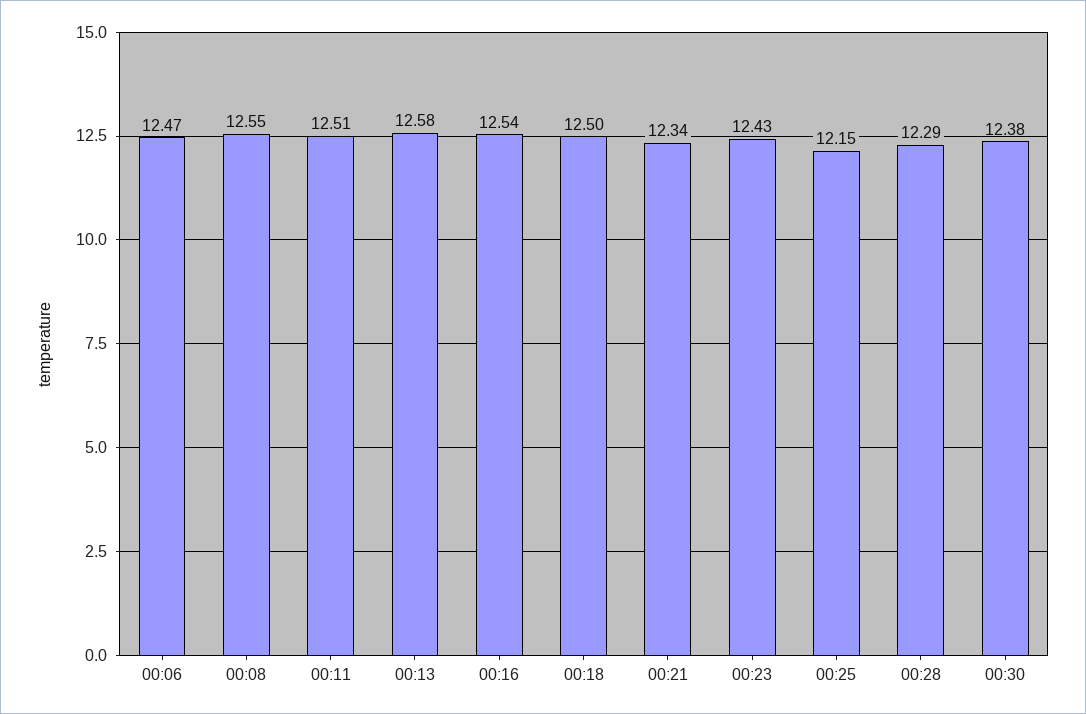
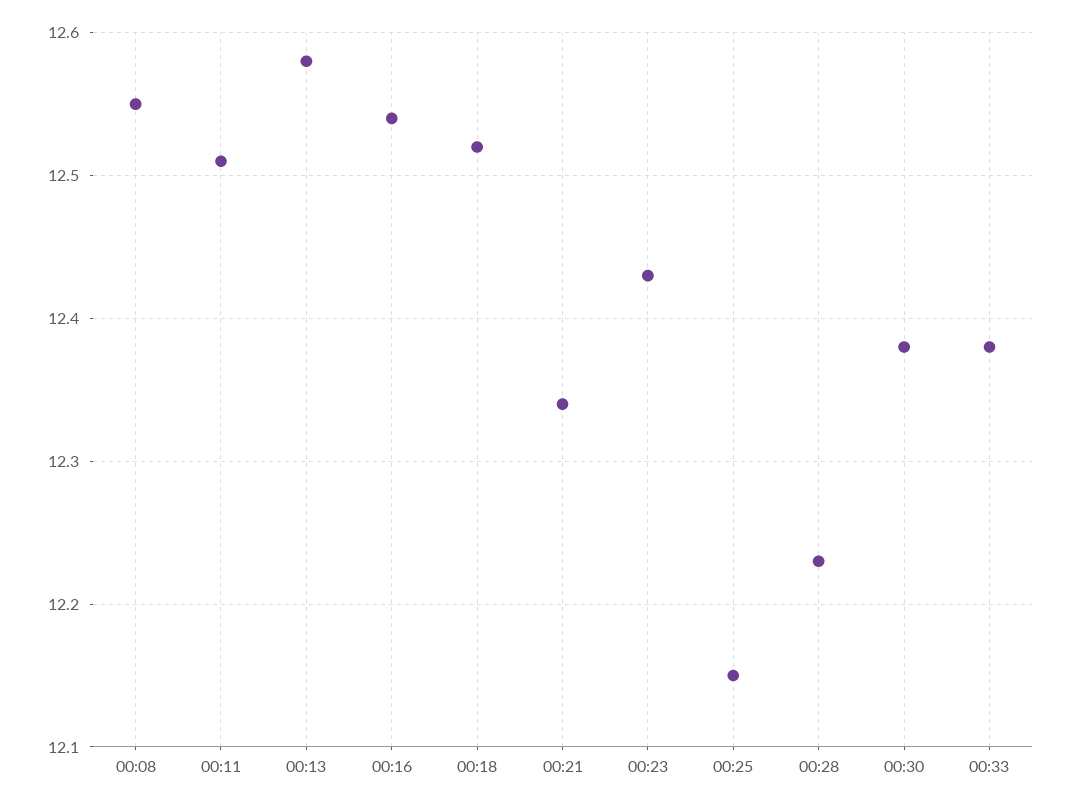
00:06: 12.47 -> none
00:18: 12.5 -> 12.52
00:28: 12.29 -> 12.23
00:33: none -> 12.38

